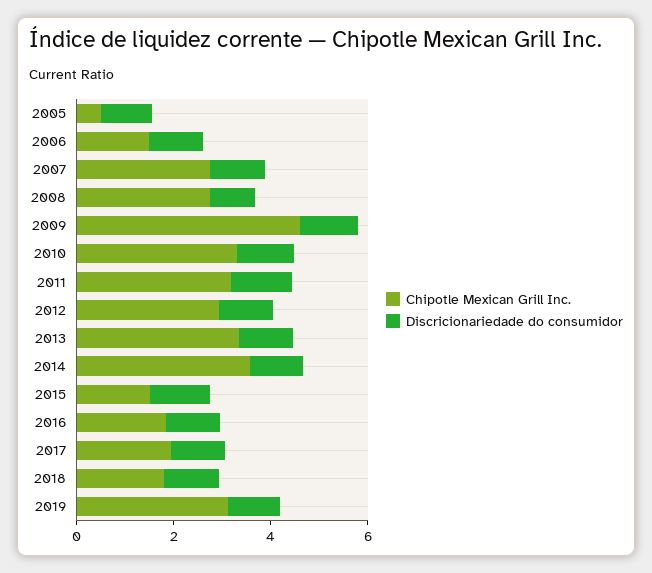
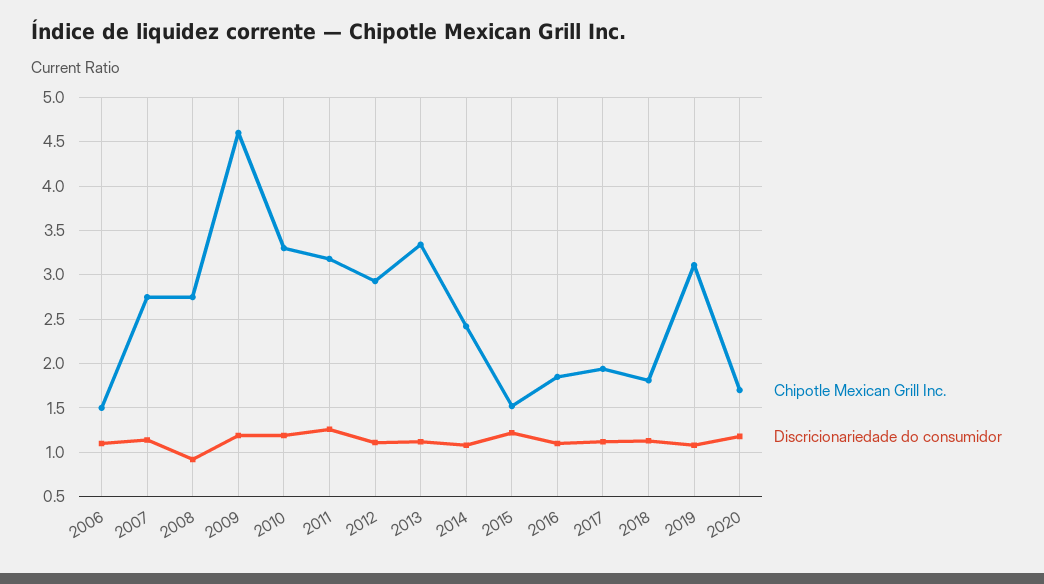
Chipotle Mexican Grill Inc., 2005: 0.5 -> none
Discricionariedade do consumidor, 2005: 1 -> none
Chipotle Mexican Grill Inc., 2014: 3.5 -> 2.4
Chipotle Mexican Grill Inc., 2020: none -> 1.7
Discricionariedade do consumidor, 2020: none -> 1.2

